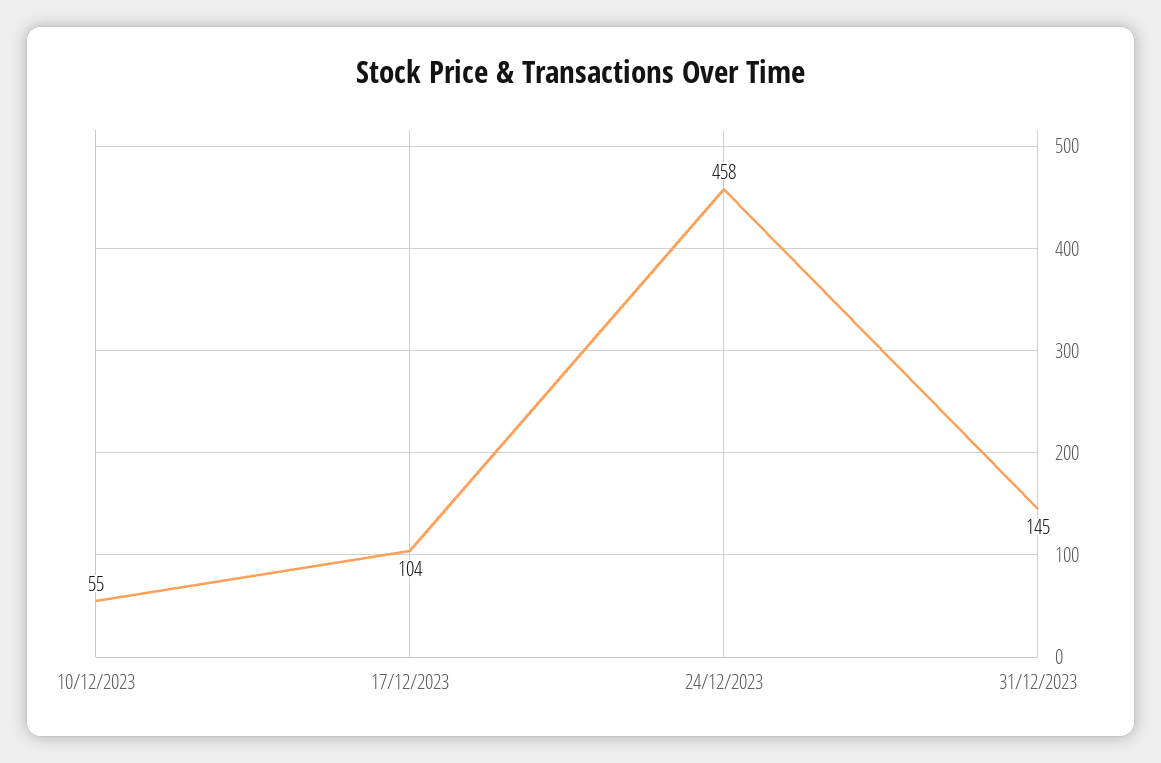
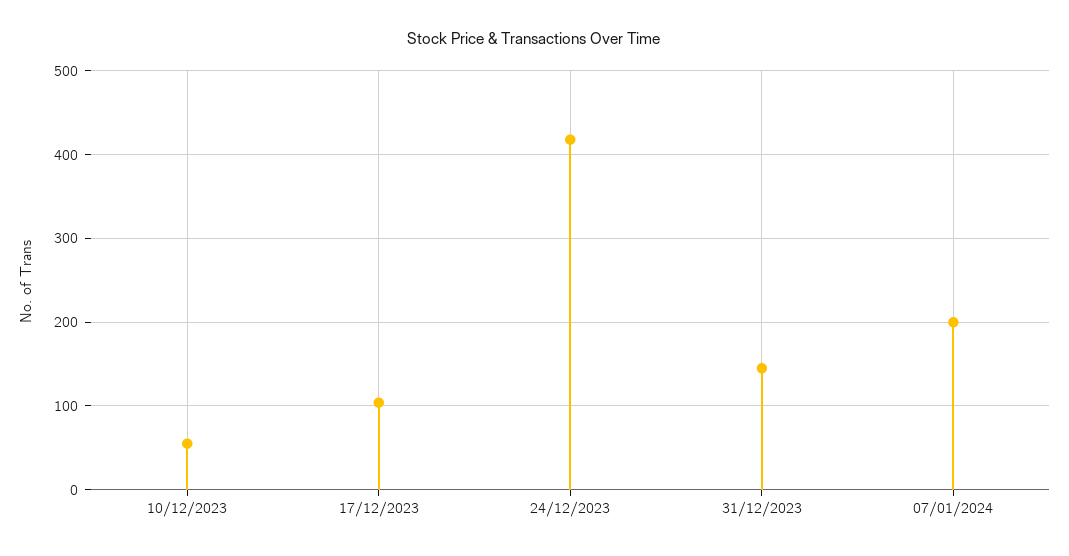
24/12/2023: 458 -> 420
07/01/2024: none -> 200

